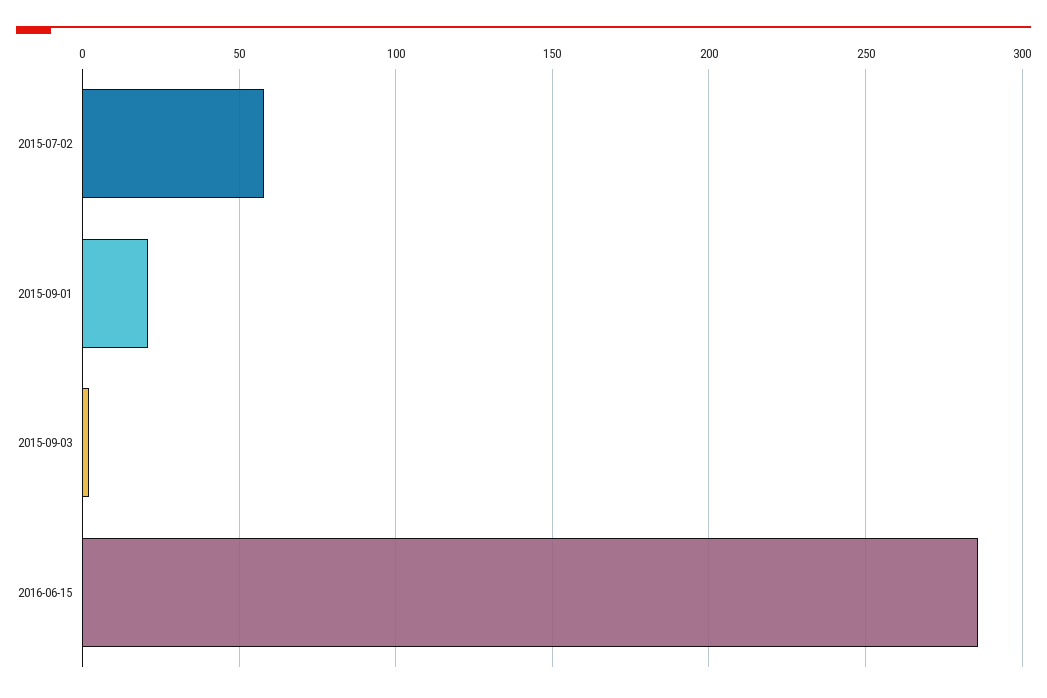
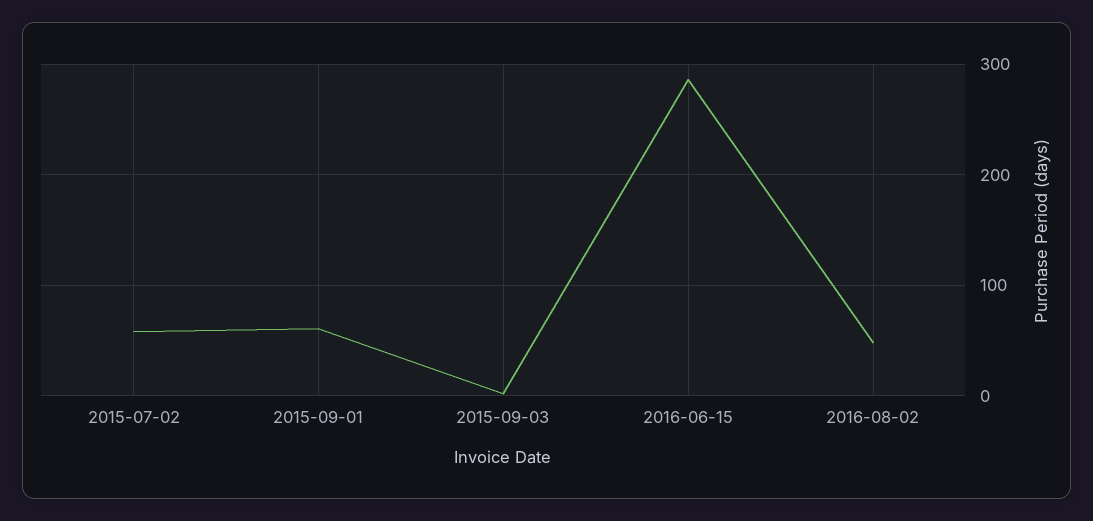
2015-09-01: 20 -> 60
2016-08-02: none -> 50

